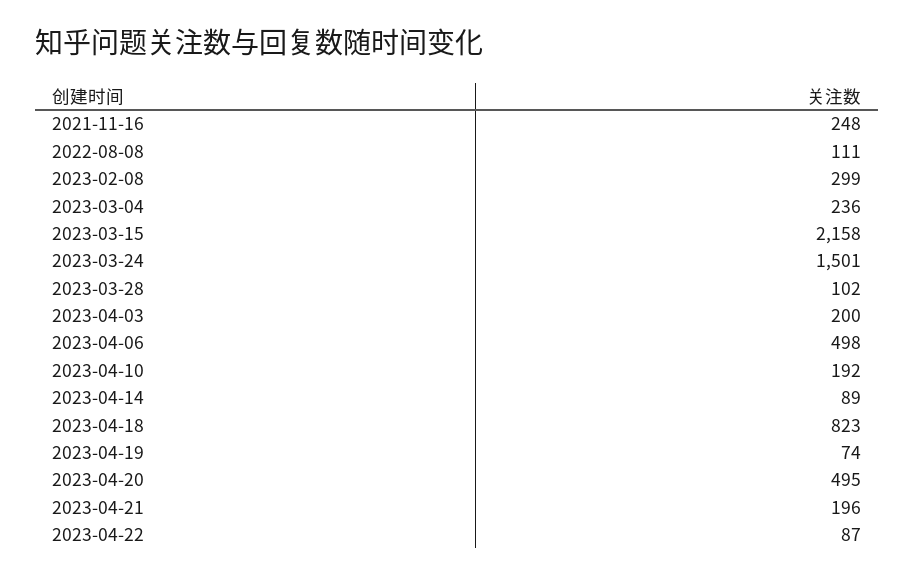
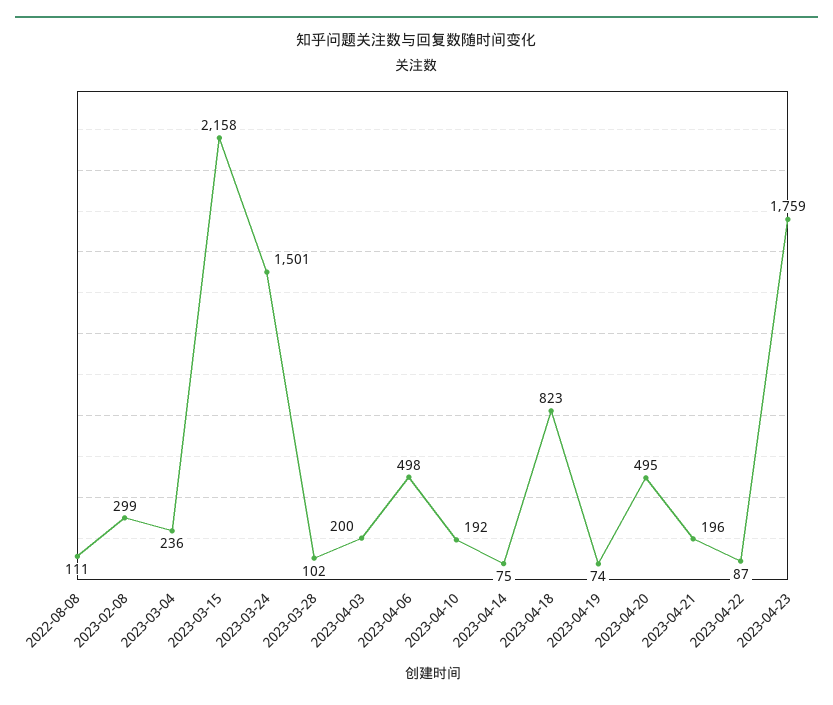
2021-11-16: 248 -> none
2023-04-14: 89 -> 75
2023-04-23: none -> 1759

